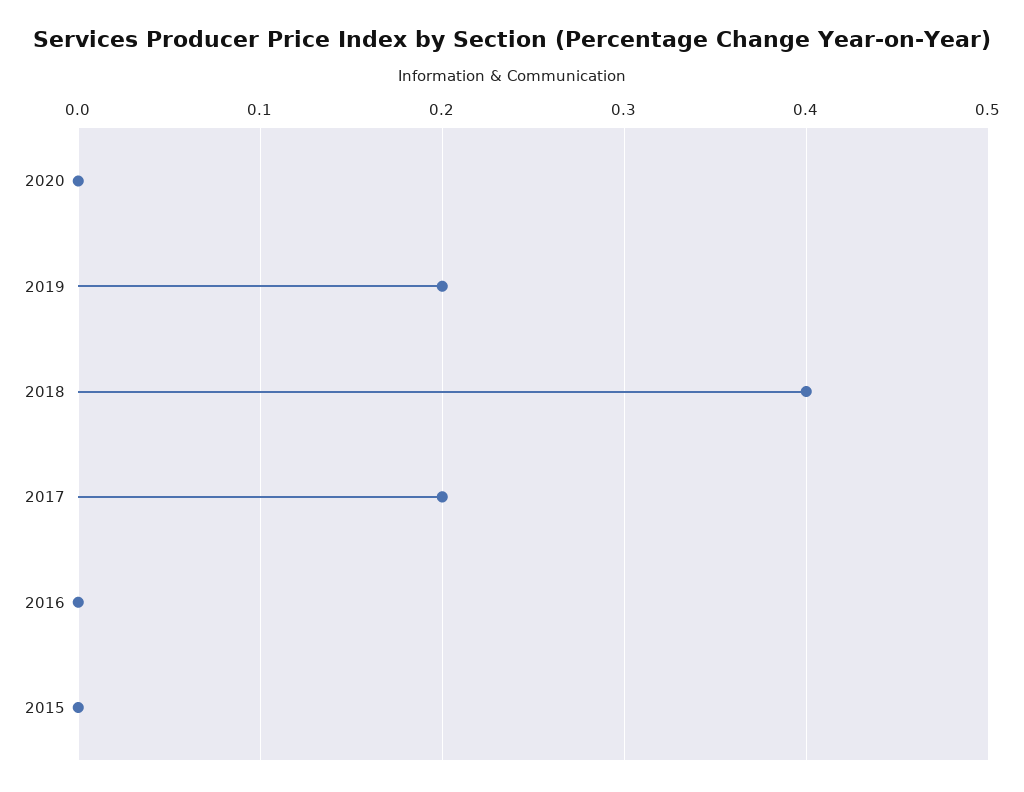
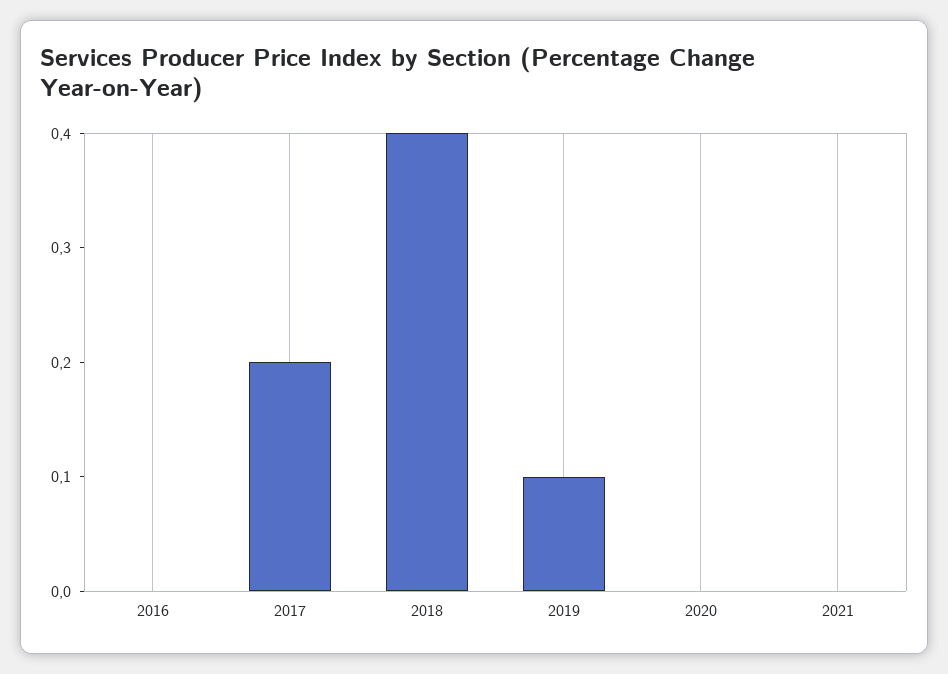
2019: 0.2 -> 0.1
2015: 0 -> none
2021: none -> 0

